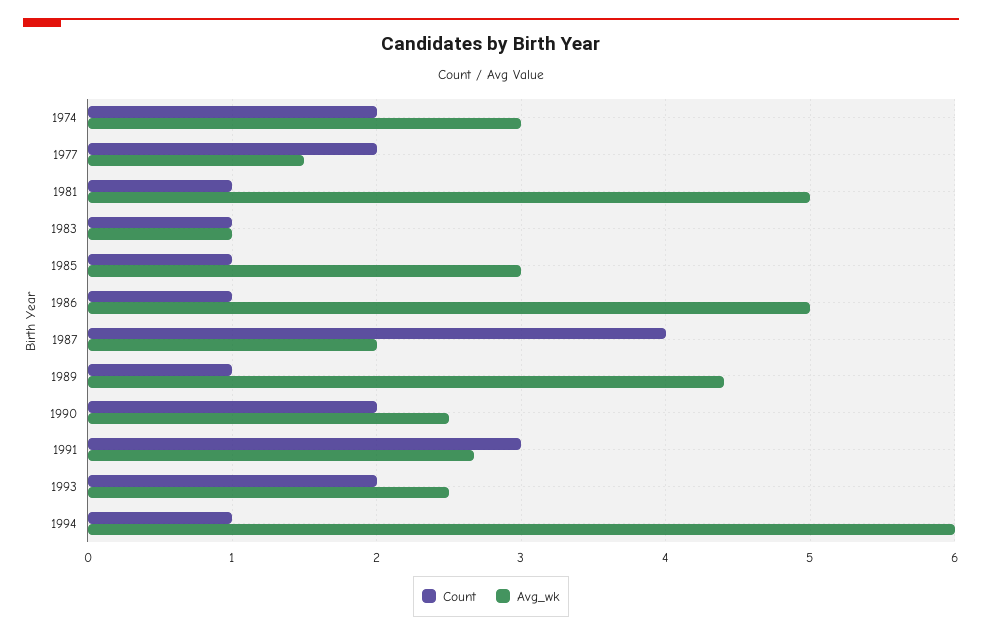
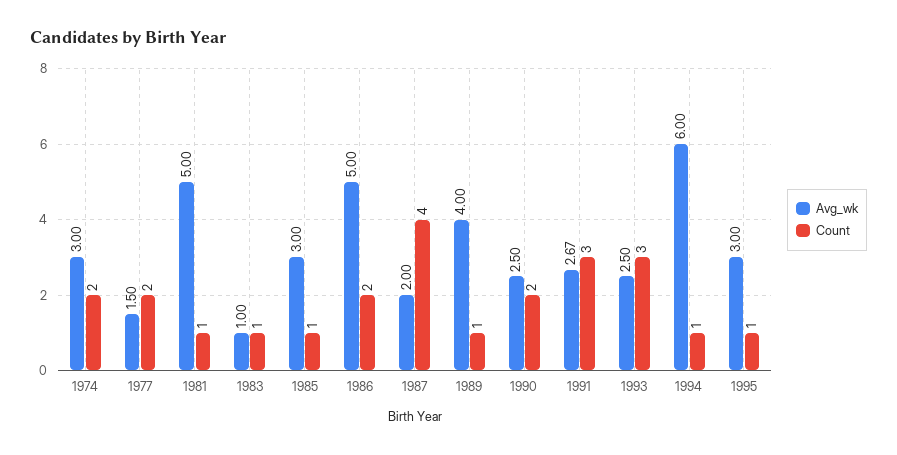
Count, 1986: 1 -> 2
Avg_wk, 1989: 4.4 -> 4
Count, 1993: 2 -> 3
Avg_wk, 1995: none -> 3
Count, 1995: none -> 1

